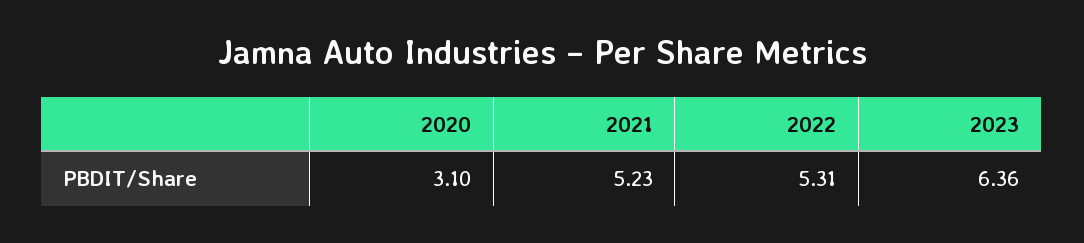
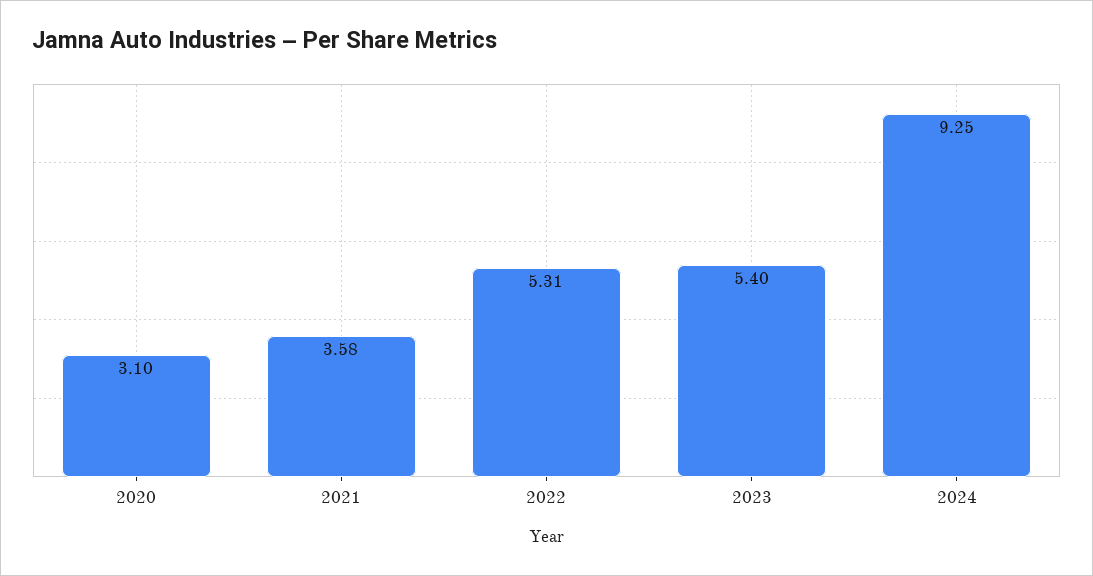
2021: 5.23 -> 3.58
2023: 6.36 -> 5.4
2024: none -> 9.25

